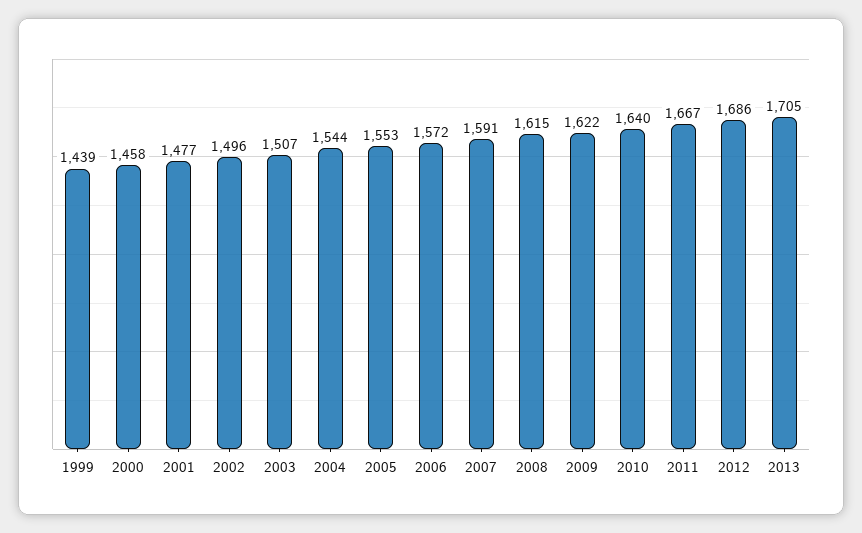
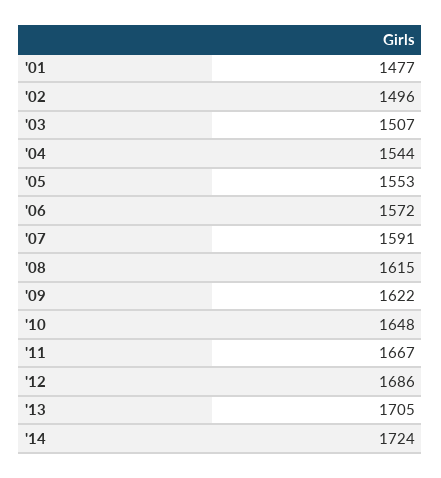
1999: 1439 -> none
2000: 1458 -> none
2010: 1640 -> 1648
'14: none -> 1724

